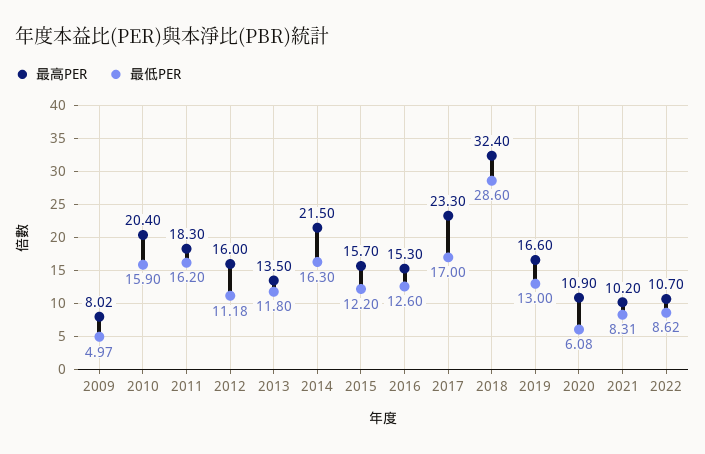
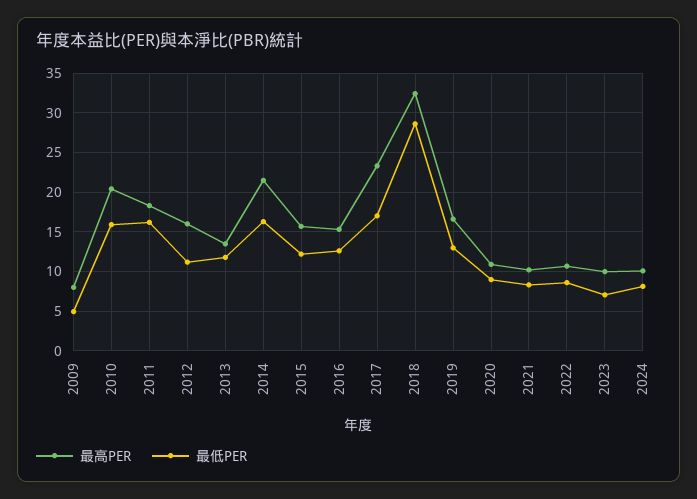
最低PER, 2020: 6.08 -> 9
最高PER, 2023: none -> 10
最低PER, 2023: none -> 7
最高PER, 2024: none -> 10
最低PER, 2024: none -> 8

